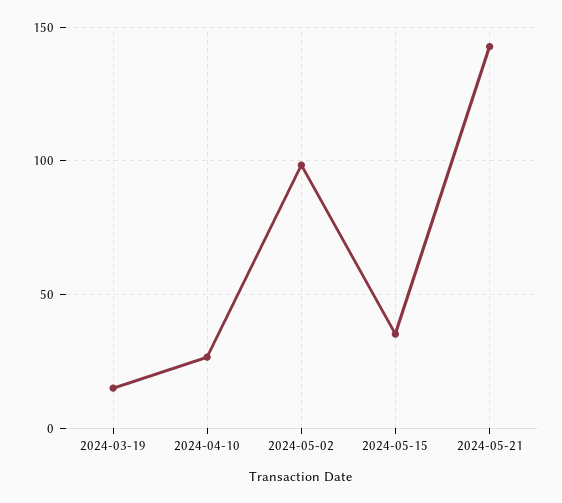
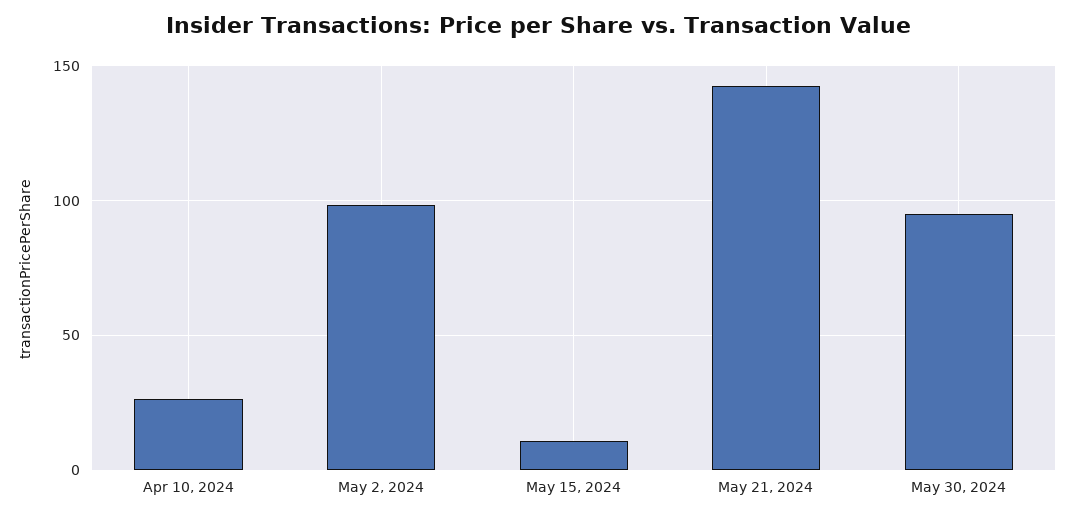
2024-03-19: 15 -> none
2024-05-15: 35 -> 10
May 30, 2024: none -> 95

